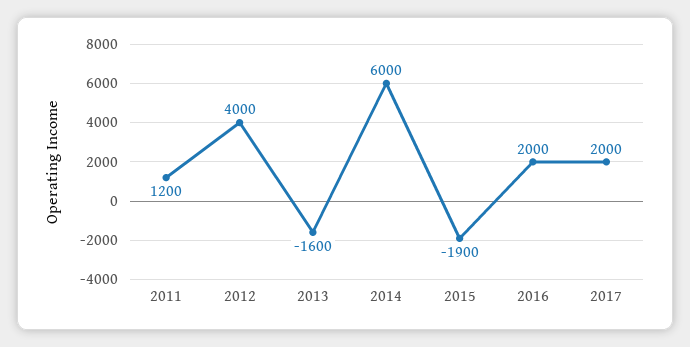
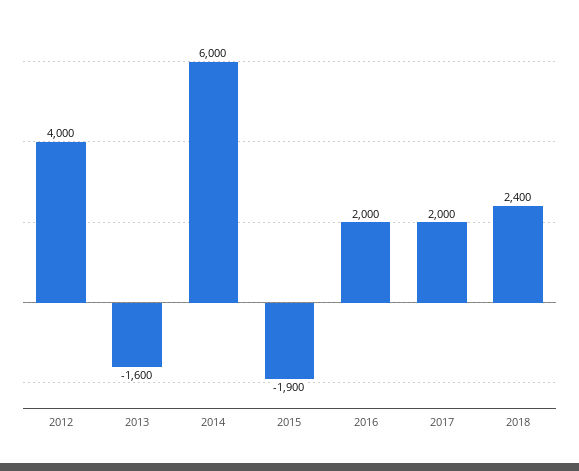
2011: 1200 -> none
2018: none -> 2400

